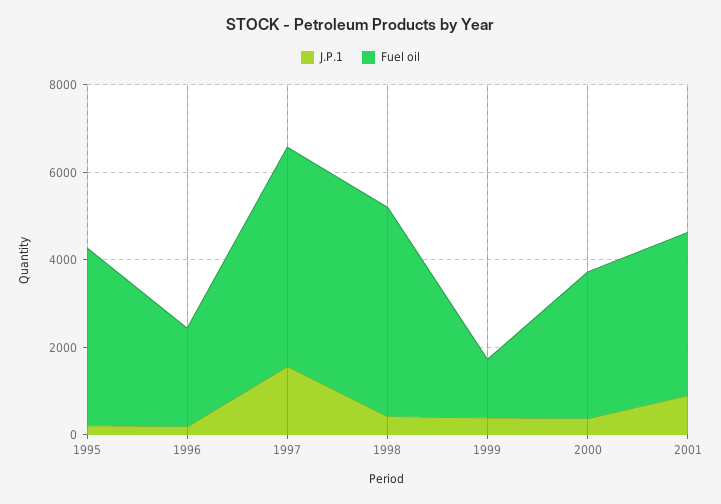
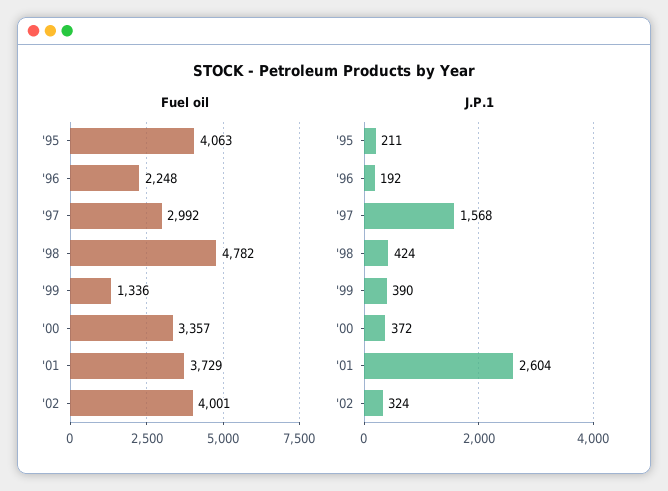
Fuel oil, 1997: 5000 -> 2992
J.P.1, 2001: 1000 -> 2604
Fuel oil, '02: none -> 4001
J.P.1, '02: none -> 324

